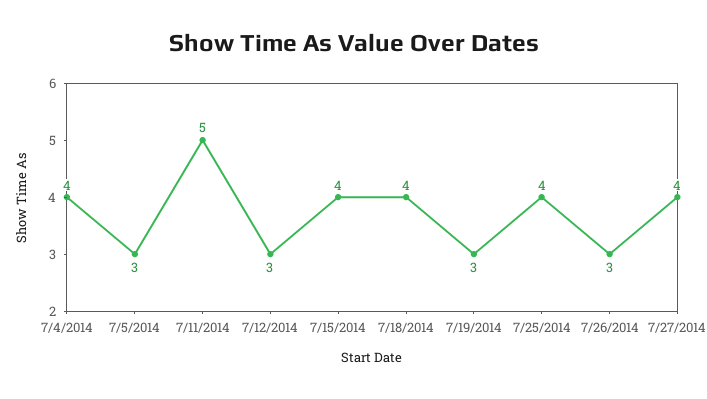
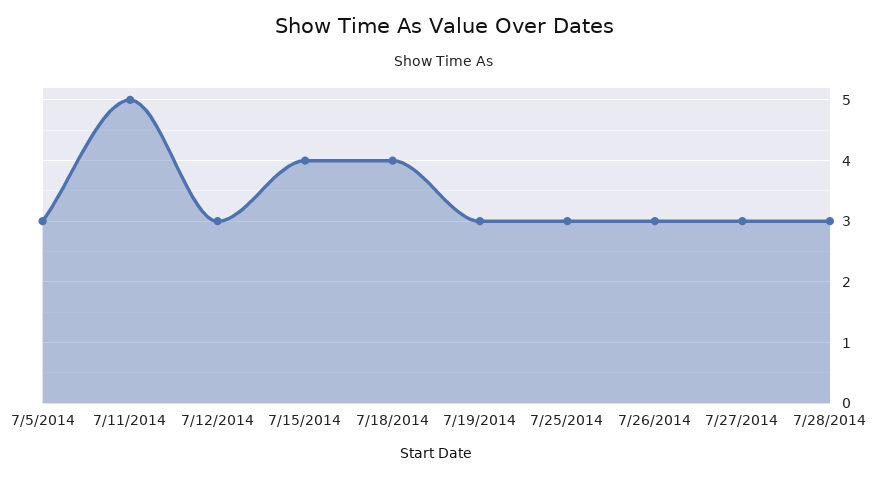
7/4/2014: 4 -> none
7/25/2014: 4 -> 3
7/27/2014: 4 -> 3
7/28/2014: none -> 3

